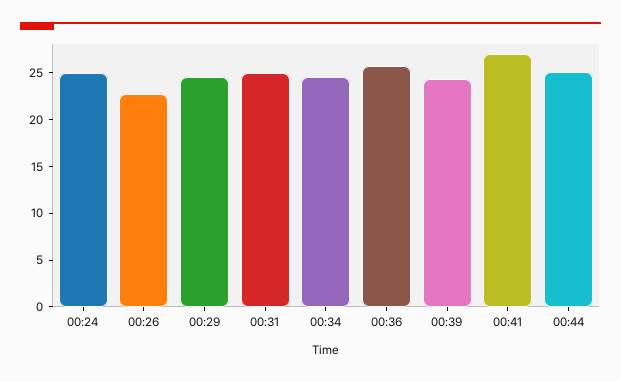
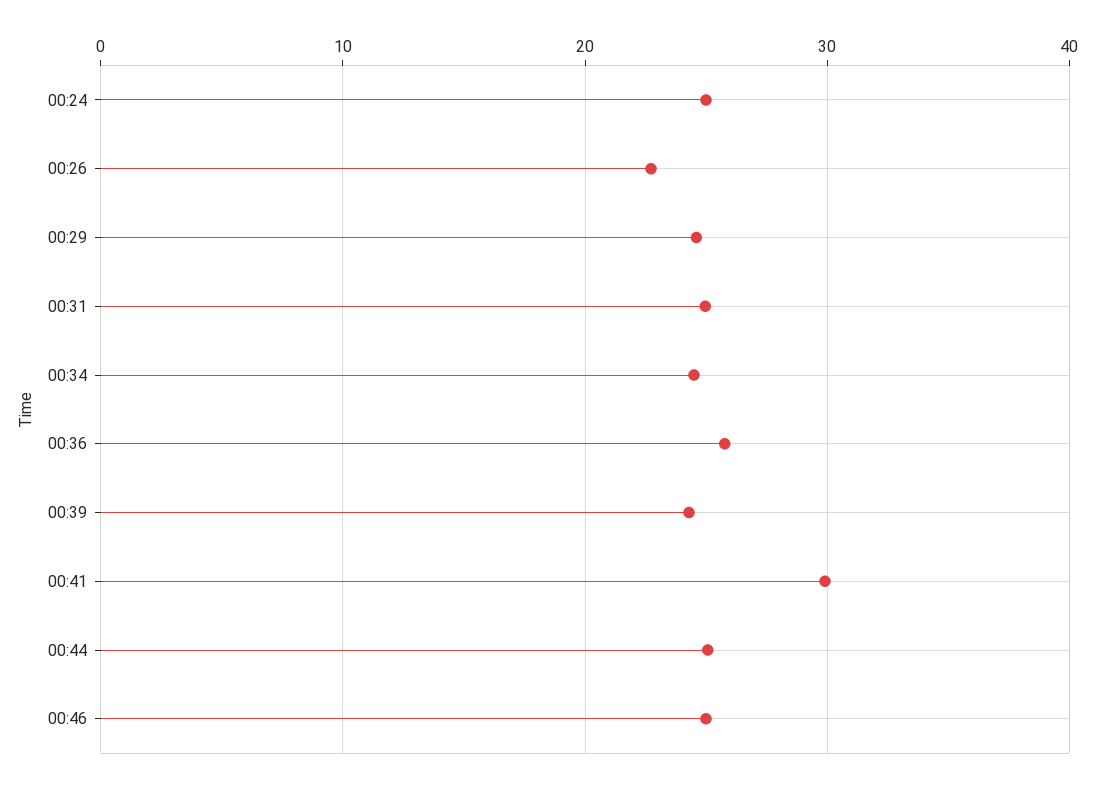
00:41: 27 -> 30
00:46: none -> 25

